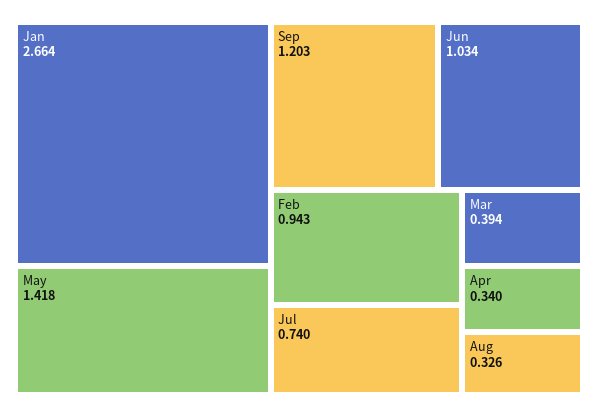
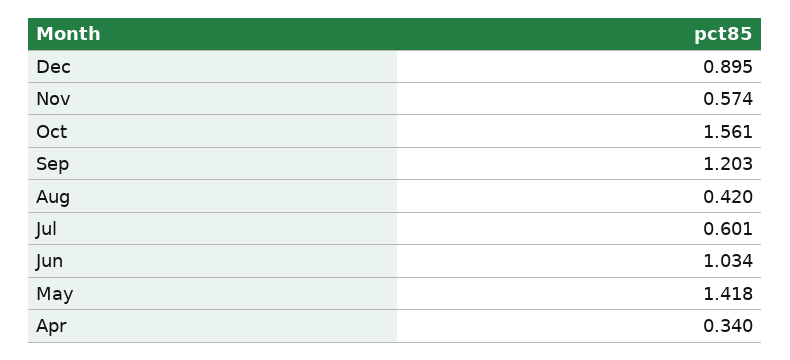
Jan: 2.664 -> none
Feb: 0.943 -> none
Jul: 0.74 -> 0.601
Mar: 0.394 -> none
Aug: 0.326 -> 0.42
Dec: none -> 0.895
Nov: none -> 0.574
Oct: none -> 1.561

